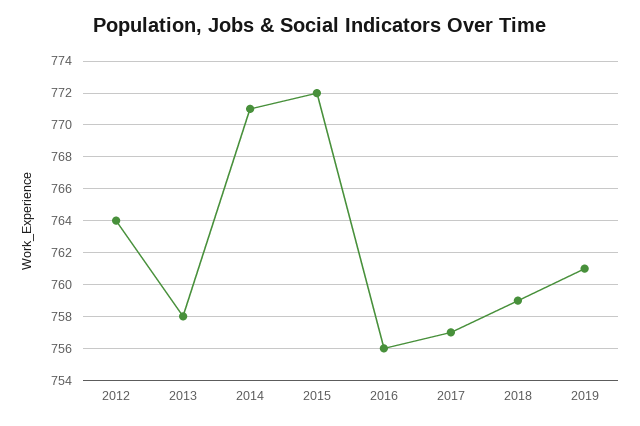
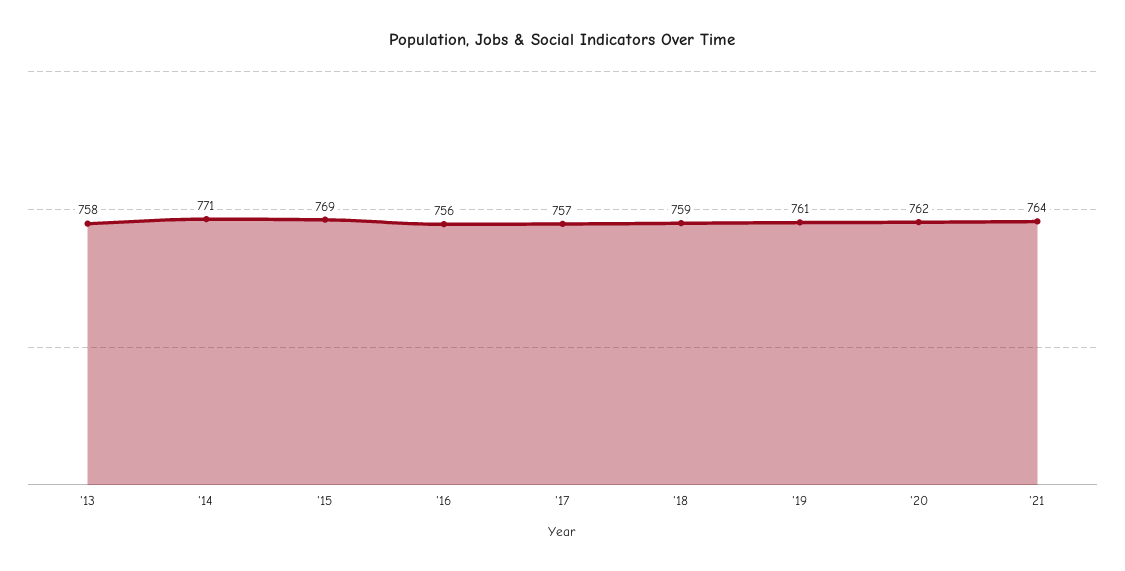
2012: 764 -> none
2015: 772 -> 769
'20: none -> 762
'21: none -> 764

